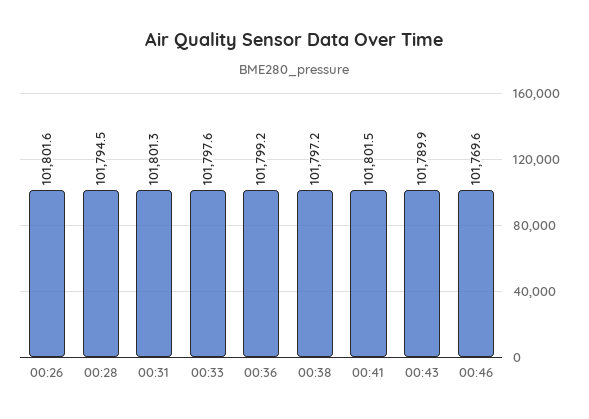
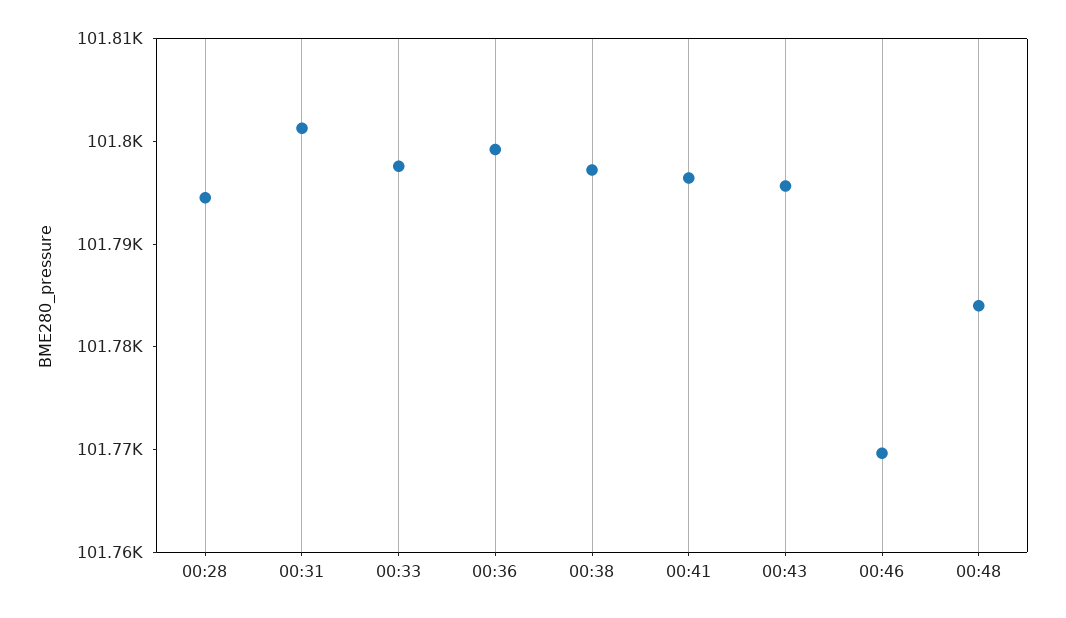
00:26: 101801.6 -> none
00:41: 101801.5 -> 101796
00:43: 101789.9 -> 101796
00:48: none -> 101784

